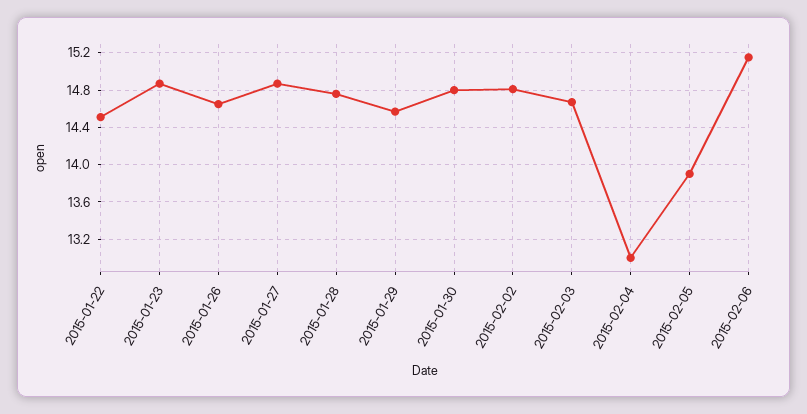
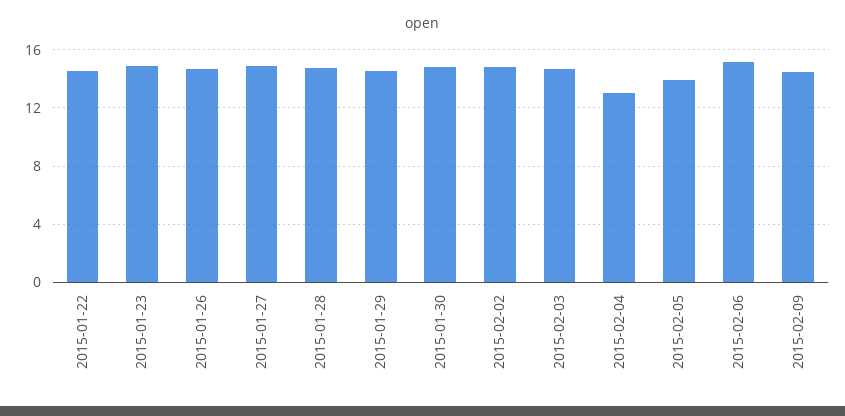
2015-02-09: none -> 14.5

